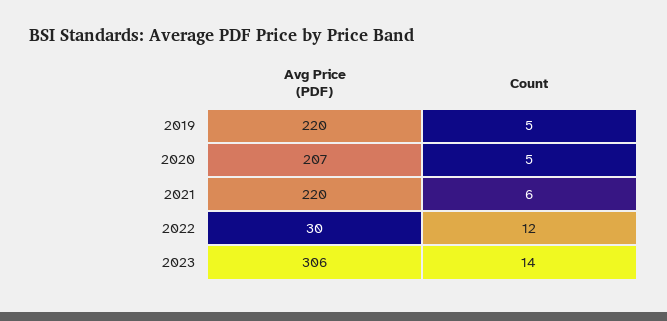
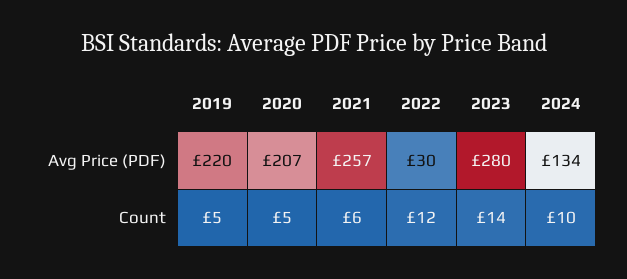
Avg Price (PDF), 2021: 220 -> 257
Avg Price (PDF), 2023: 306 -> 280
Avg Price (PDF), 2024: none -> 134
Count, 2024: none -> 10

